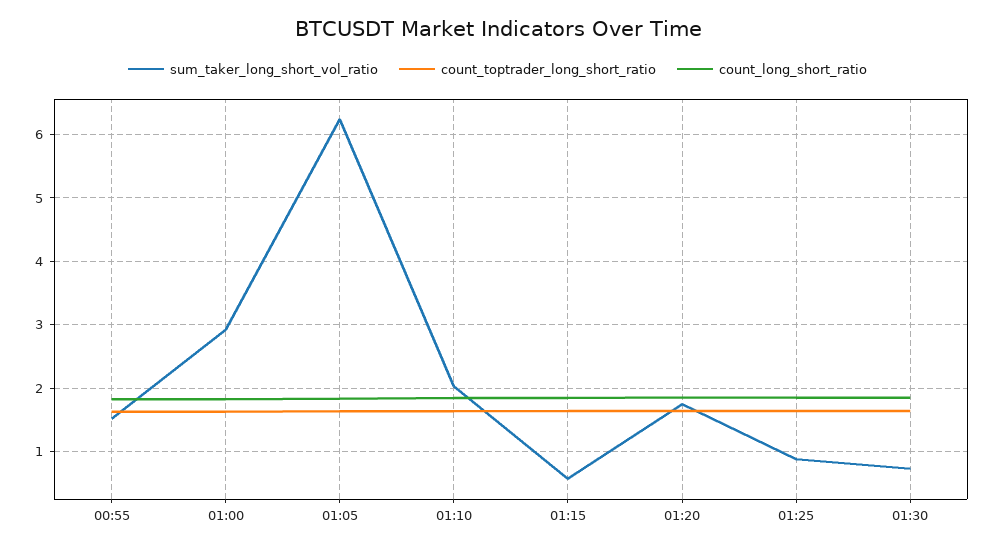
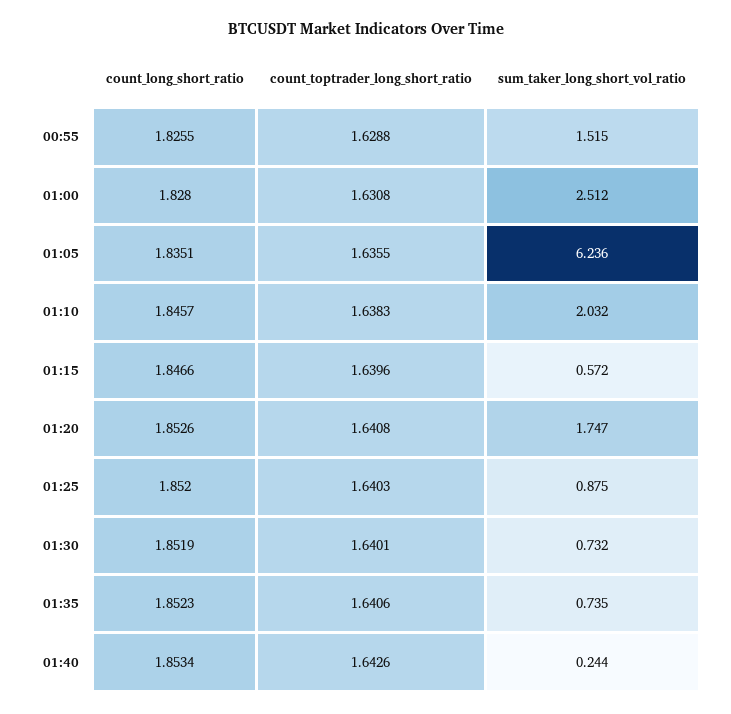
sum_taker_long_short_vol_ratio, 01:00: 2.9 -> 2.512
count_long_short_ratio, 01:35: none -> 1.8523
count_toptrader_long_short_ratio, 01:35: none -> 1.6406
sum_taker_long_short_vol_ratio, 01:35: none -> 0.735
count_long_short_ratio, 01:40: none -> 1.8534
count_toptrader_long_short_ratio, 01:40: none -> 1.6426
sum_taker_long_short_vol_ratio, 01:40: none -> 0.244

